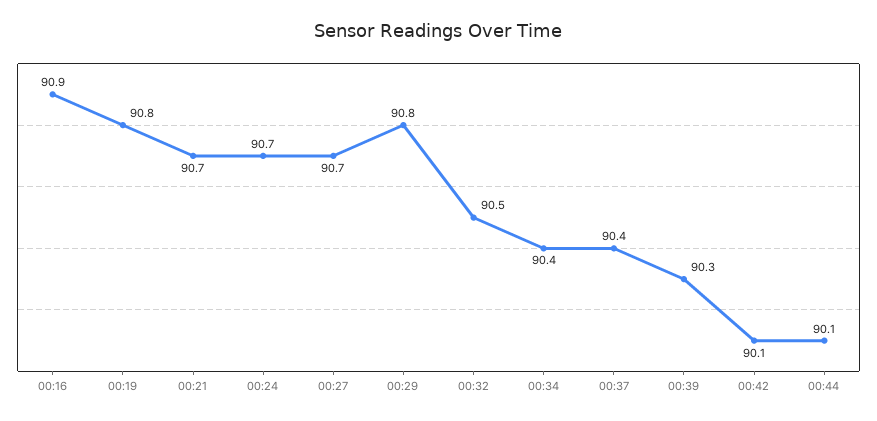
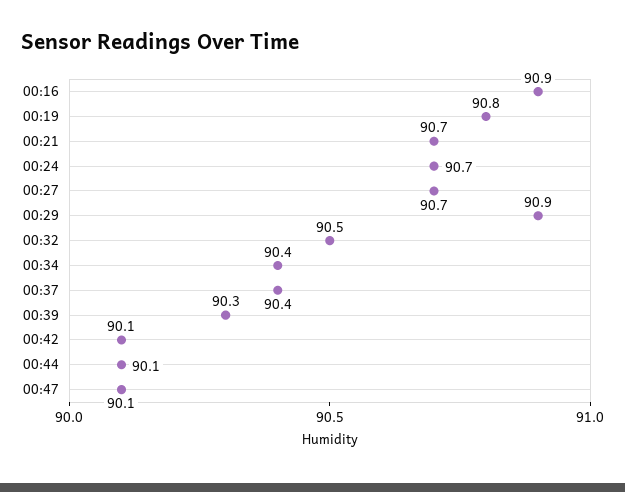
00:29: 90.8 -> 90.9
00:47: none -> 90.1

